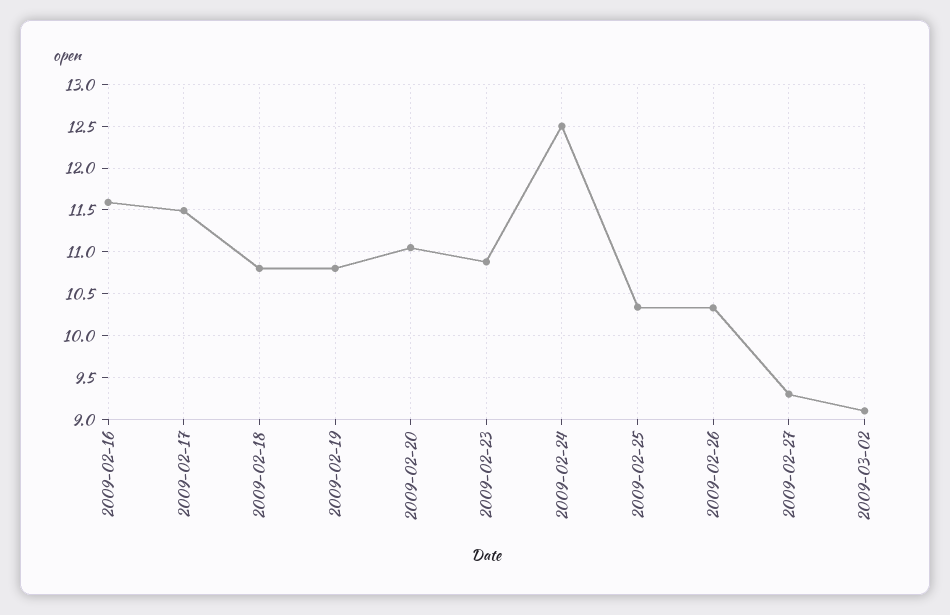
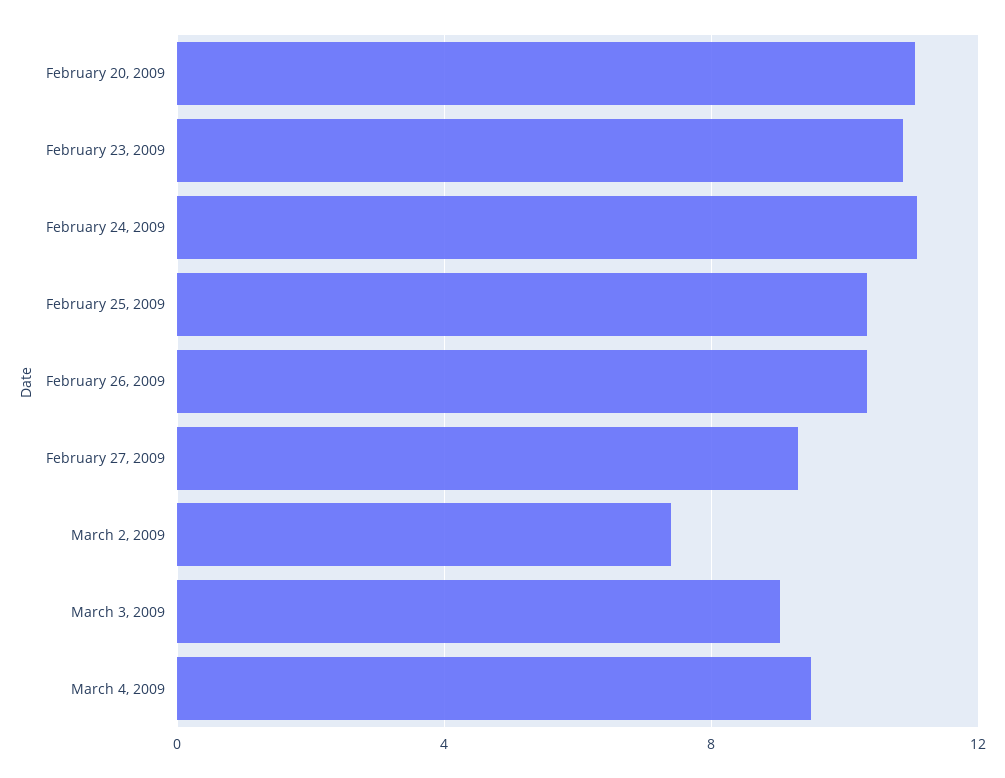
2009-02-16: 11.6 -> none
2009-02-17: 11.5 -> none
2009-02-18: 10.8 -> none
2009-02-19: 10.8 -> none
2009-02-24: 12.5 -> 11
2009-03-02: 9.1 -> 7.5
March 3, 2009: none -> 9
March 4, 2009: none -> 9.5

